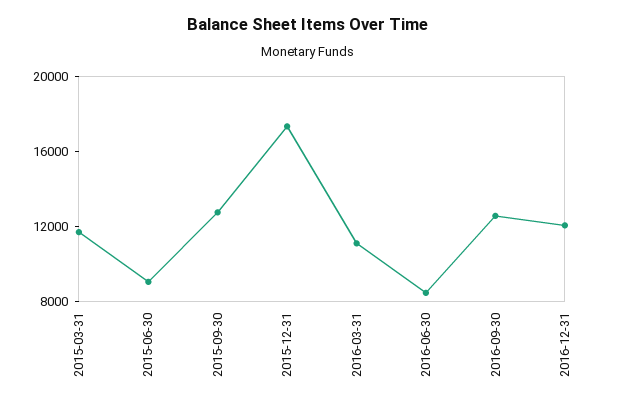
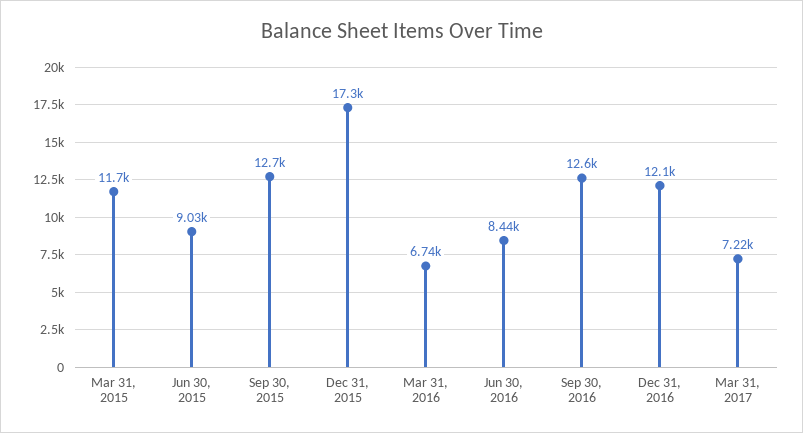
2016-03-31: 11000 -> 6740
Mar 31, 2017: none -> 7220

